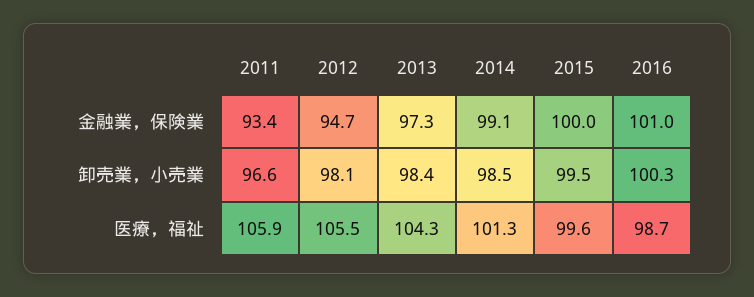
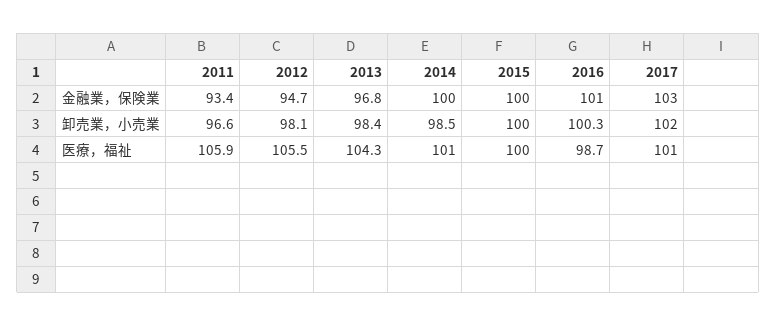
2013, 金融業，保険業: 97.3 -> 96.8
2014, 金融業，保険業: 99.1 -> 100
2015, 卸売業，小売業: 99.5 -> 100
2014, 医療，福祉: 101.3 -> 101
2015, 医療，福祉: 99.6 -> 100
2017, 金融業，保険業: none -> 103
2017, 卸売業，小売業: none -> 102
2017, 医療，福祉: none -> 101

